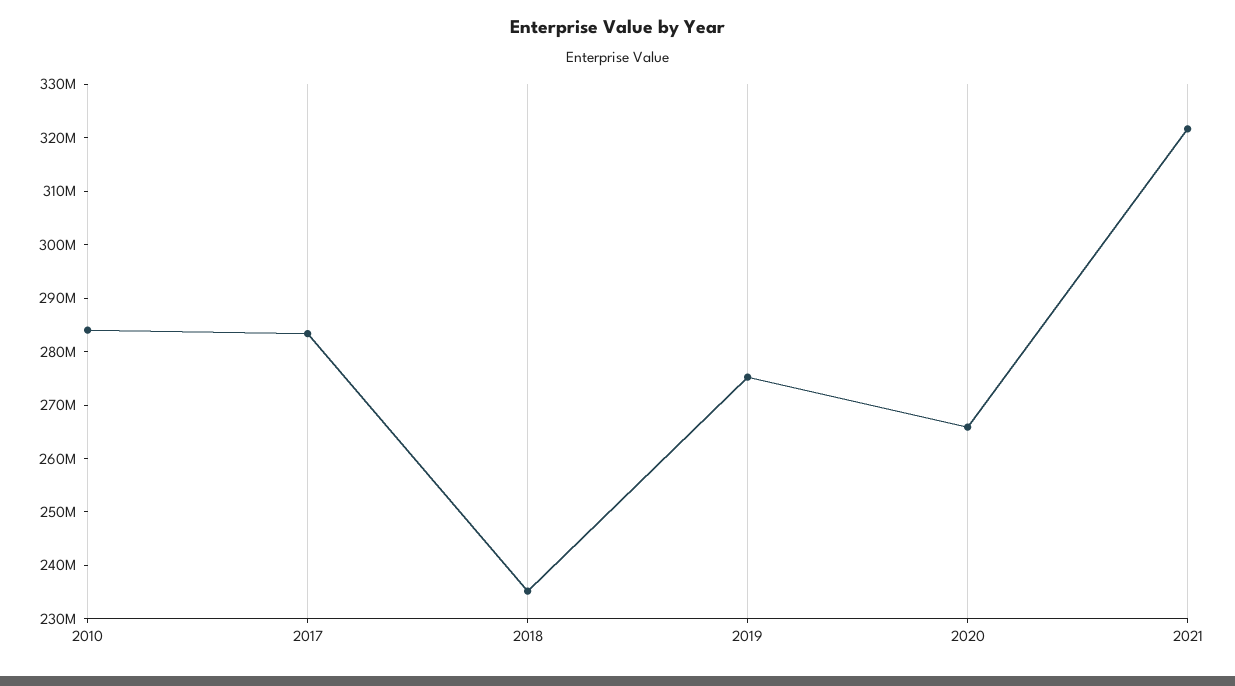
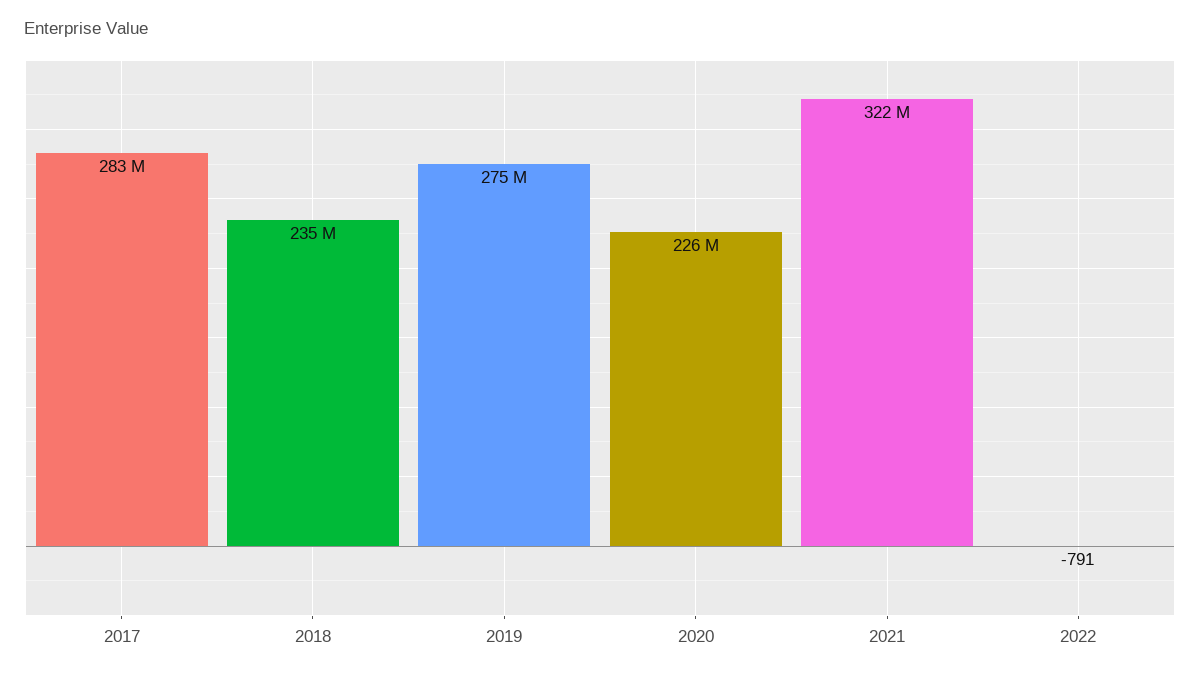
2010: 284000000 -> none
2020: 266000000 -> 226000000
2022: none -> -791

